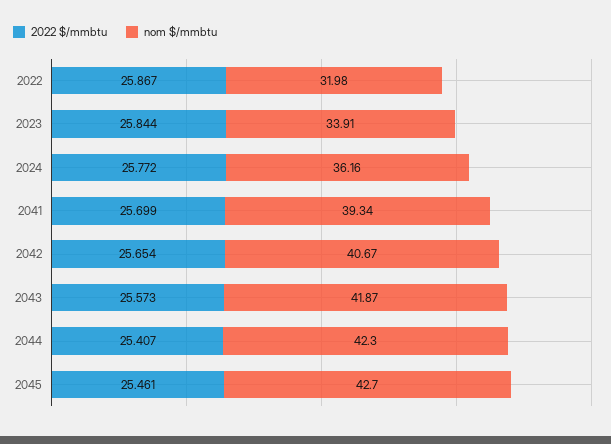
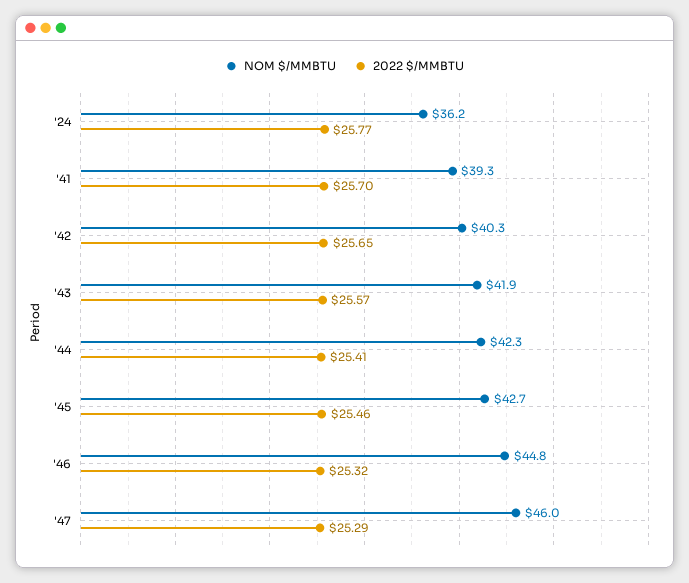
2022 $/mmbtu, 2022: 25.867 -> none
nom $/mmbtu, 2022: 31.98 -> none
2022 $/mmbtu, 2023: 25.844 -> none
nom $/mmbtu, 2023: 33.91 -> none
nom $/mmbtu, 2042: 40.67 -> 40.3
nom $/mmbtu, '46: none -> 44.8
2022 $/mmbtu, '46: none -> 25.32
nom $/mmbtu, '47: none -> 46
2022 $/mmbtu, '47: none -> 25.29

